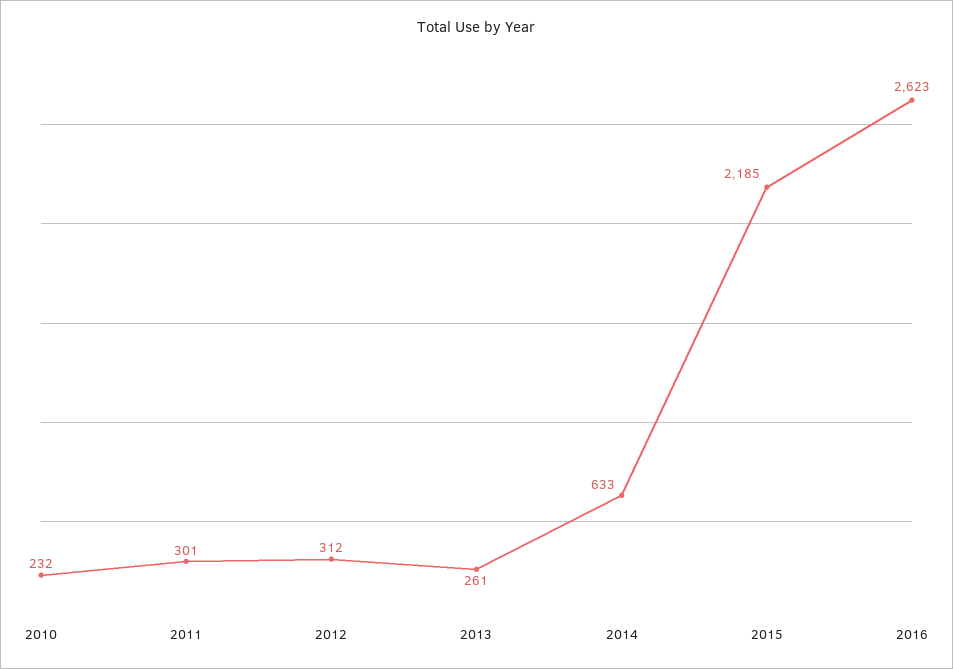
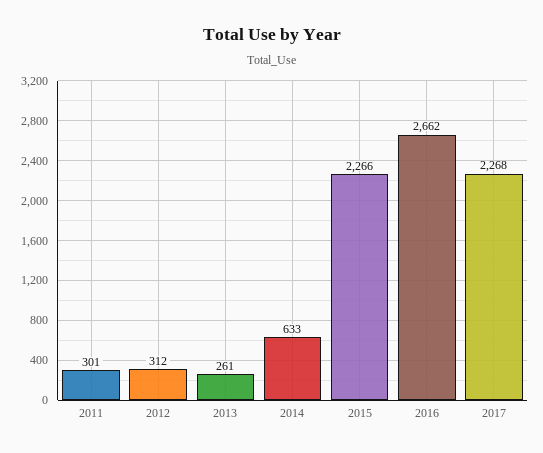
2010: 232 -> none
2015: 2185 -> 2266
2016: 2623 -> 2662
2017: none -> 2268

